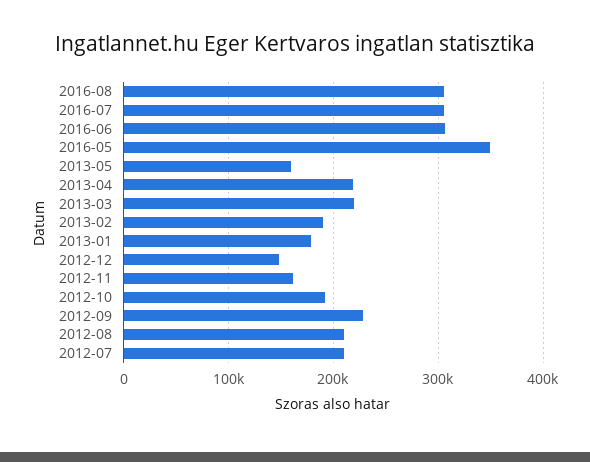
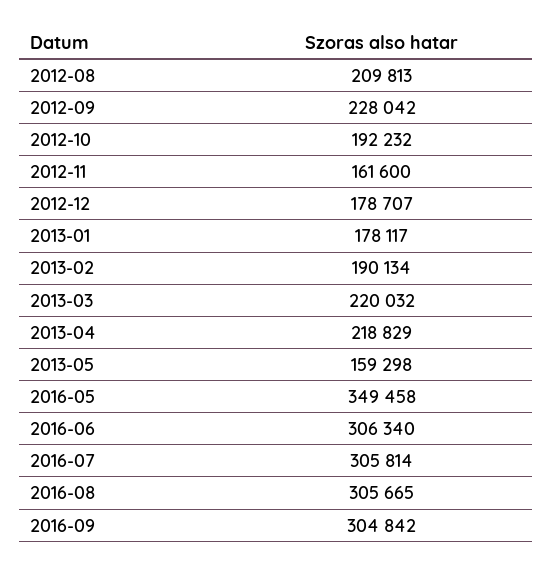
2012-12: 150000 -> 178707
2012-07: 210000 -> none
2016-09: none -> 304842

